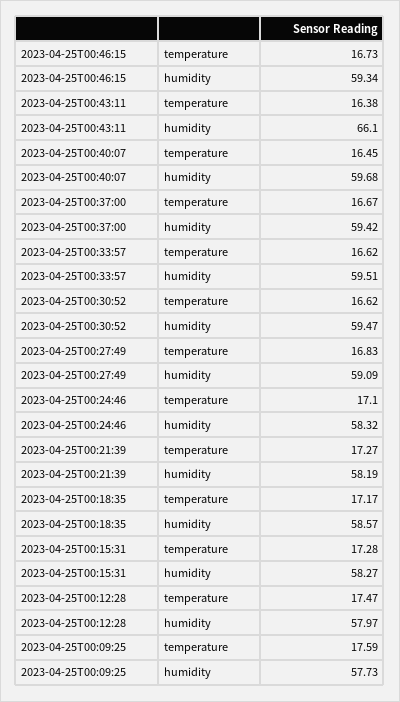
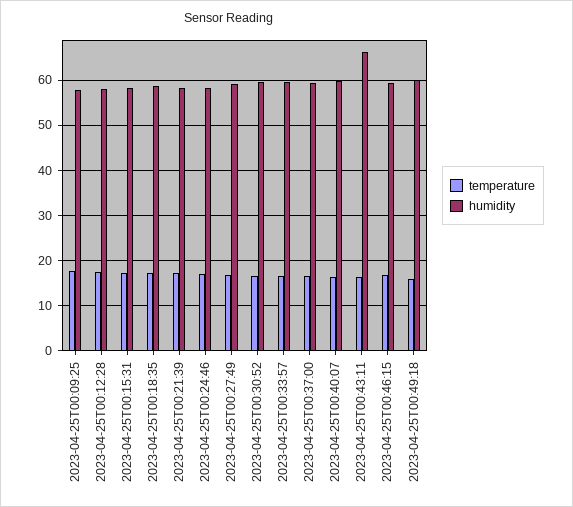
temperature, 2023-04-25T00:49:18: none -> 16
humidity, 2023-04-25T00:49:18: none -> 60

